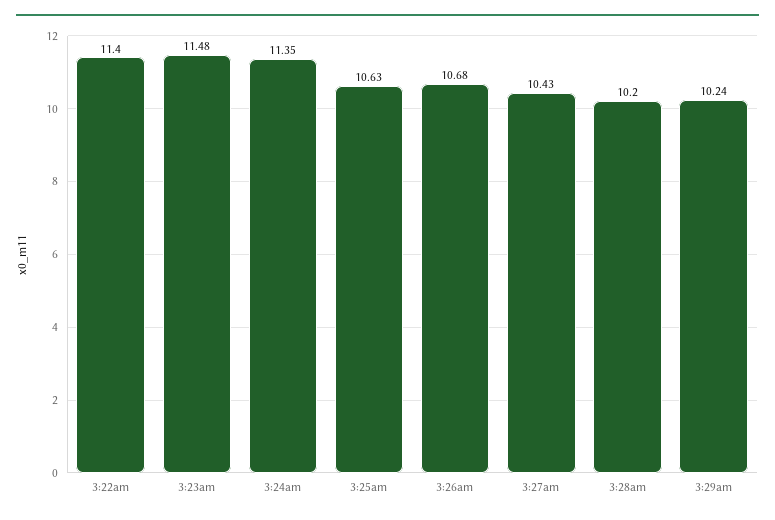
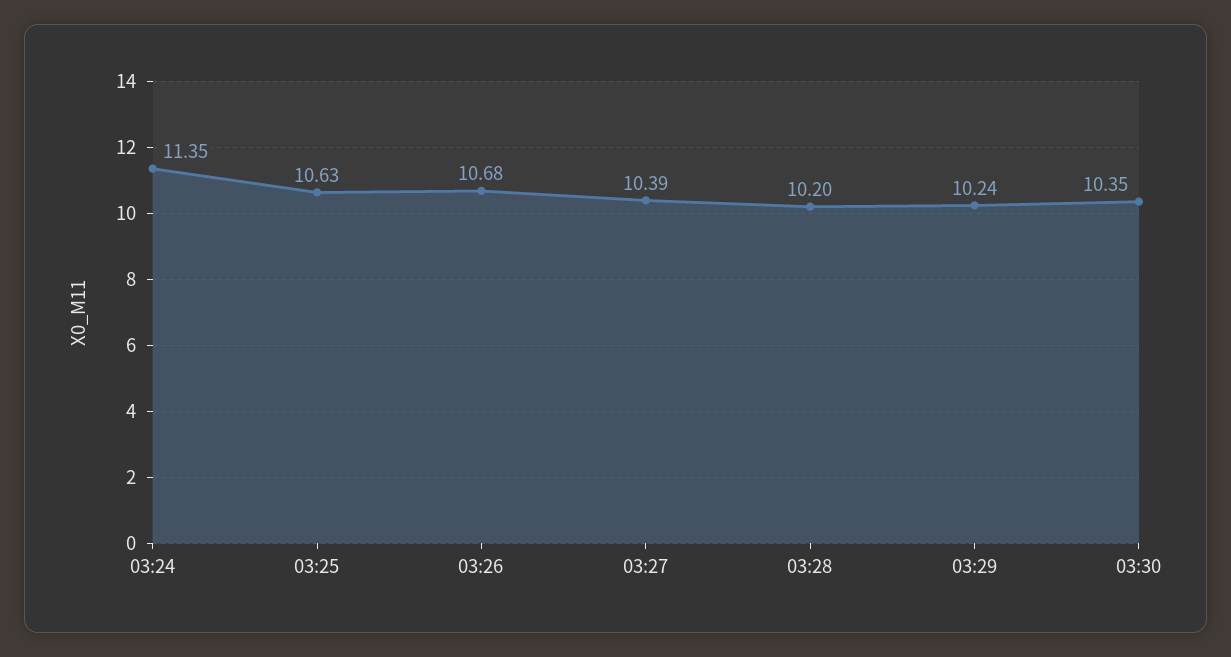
3:22am: 11.4 -> none
3:23am: 11.48 -> none
3:27am: 10.43 -> 10.39
03:30: none -> 10.35

